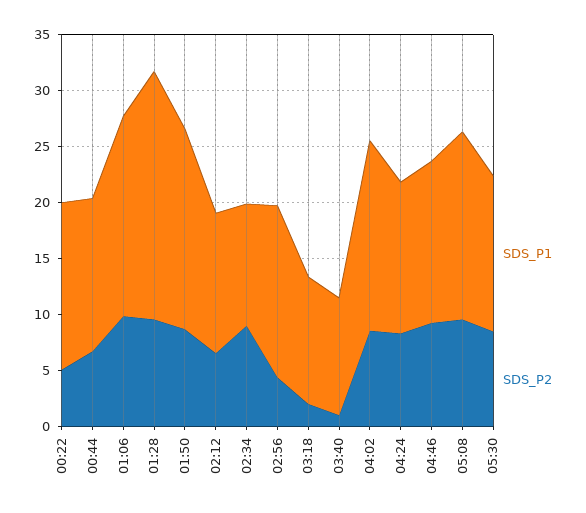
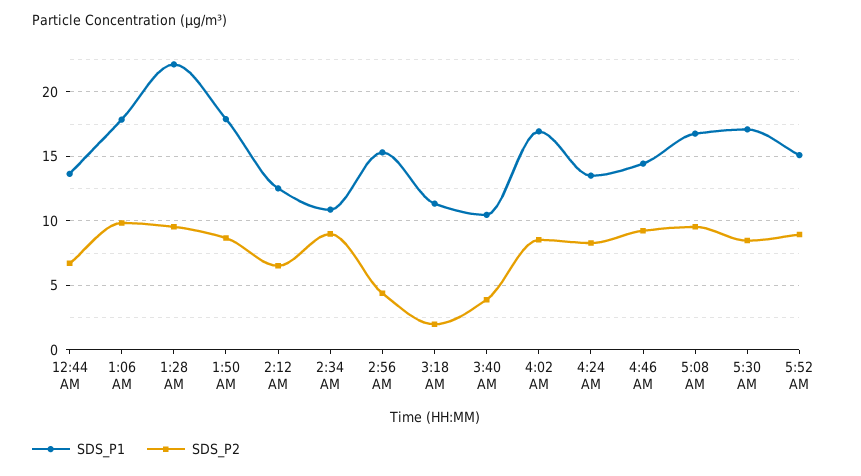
SDS_P1, 00:22: 15 -> none
SDS_P2, 00:22: 5 -> none
SDS_P2, 03:40: 1 -> 4
SDS_P1, 05:30: 14 -> 17
SDS_P1, 5:52 AM: none -> 15
SDS_P2, 5:52 AM: none -> 9

